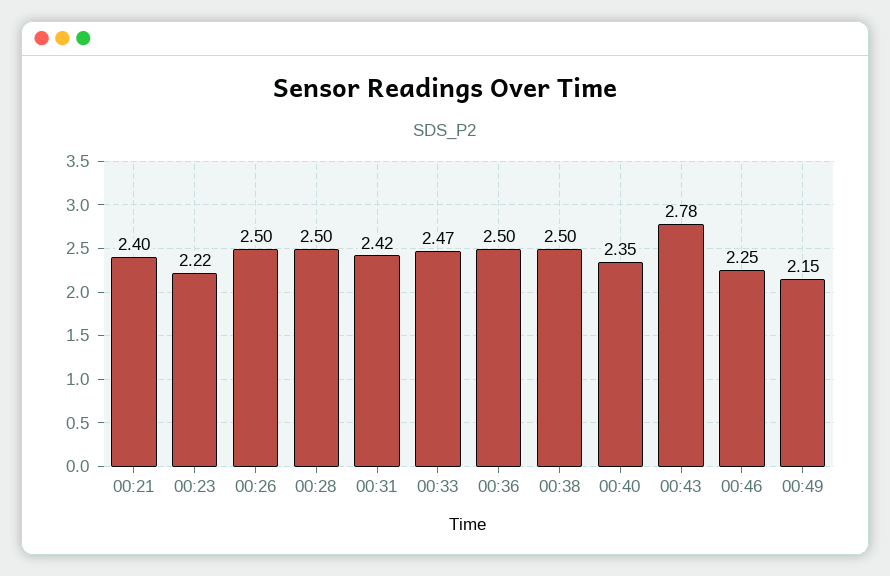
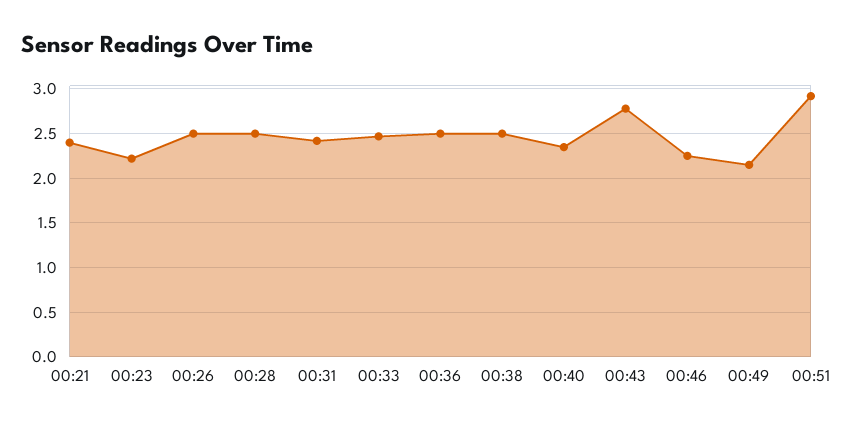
00:51: none -> 2.9

